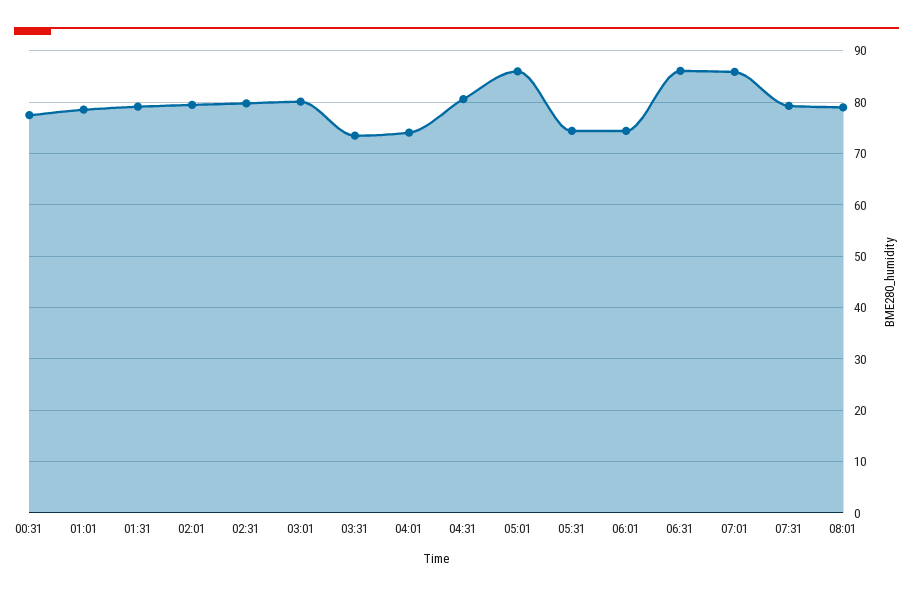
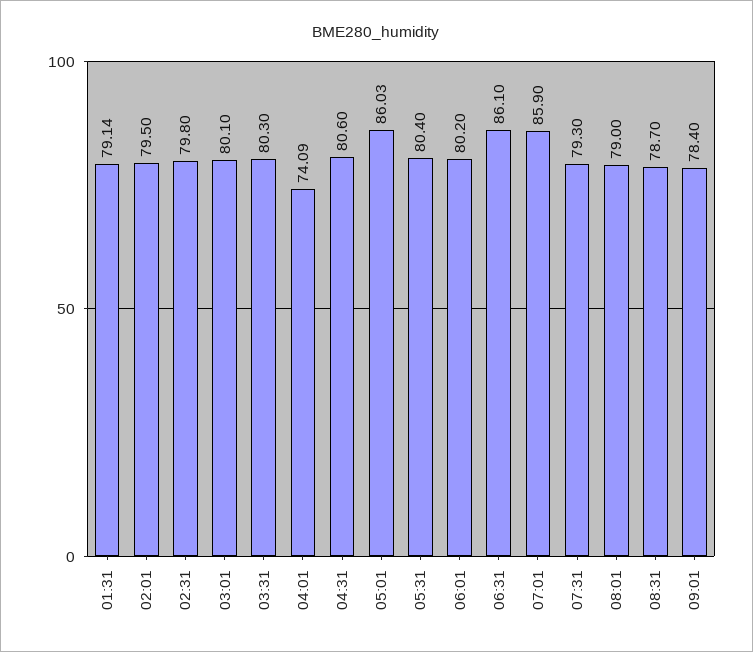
00:31: 78 -> none
01:01: 78 -> none
03:31: 74 -> 80.3
05:31: 74 -> 80.4
06:01: 74 -> 80.2
08:31: none -> 78.7
09:01: none -> 78.4

